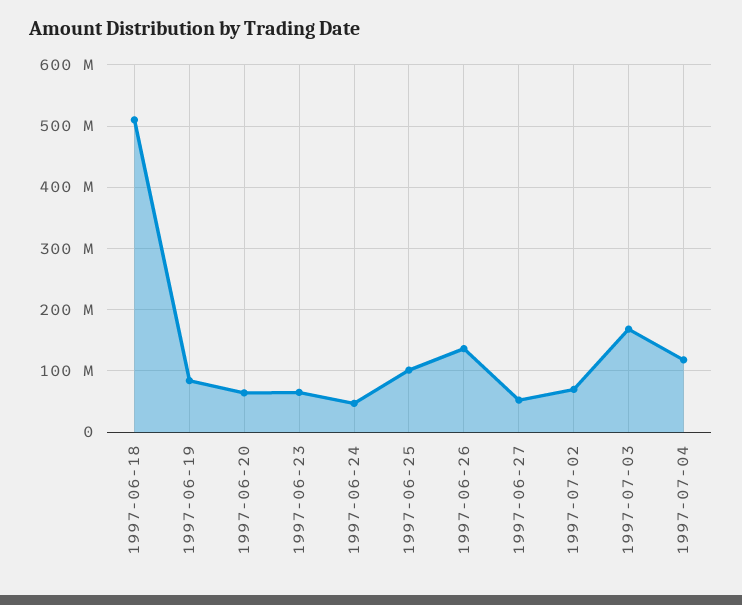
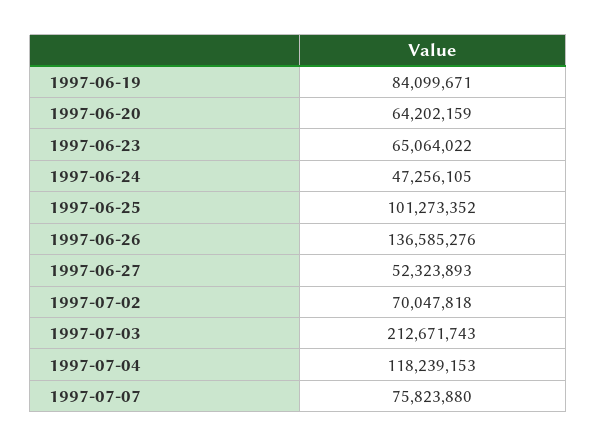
1997-06-18: 510000000 -> none
1997-07-03: 170000000 -> 212671743
1997-07-07: none -> 75823880

